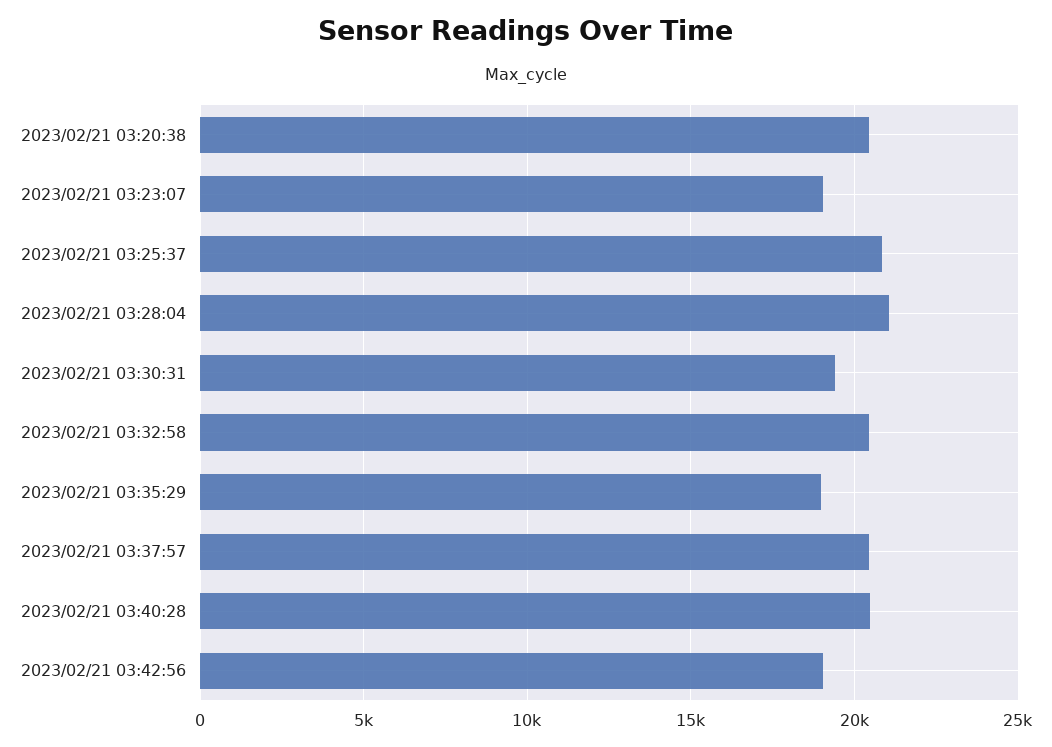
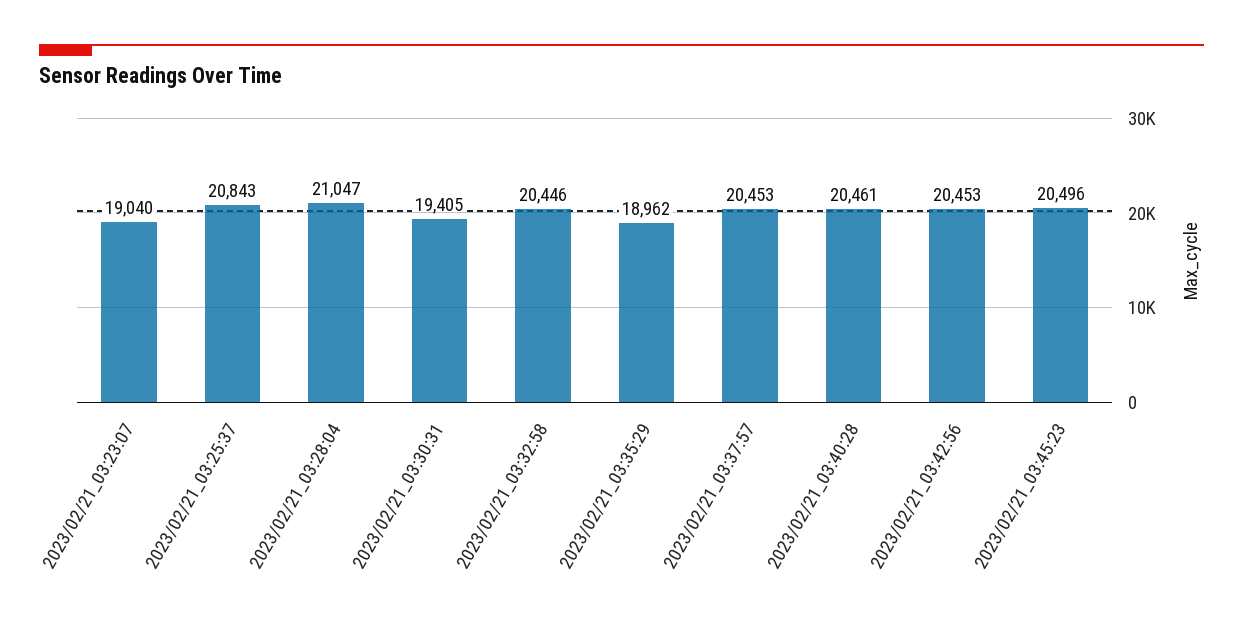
2023/02/21 03:20:38: 20500 -> none
2023/02/21 03:42:56: 19000 -> 20453
2023/02/21_03:45:23: none -> 20496

